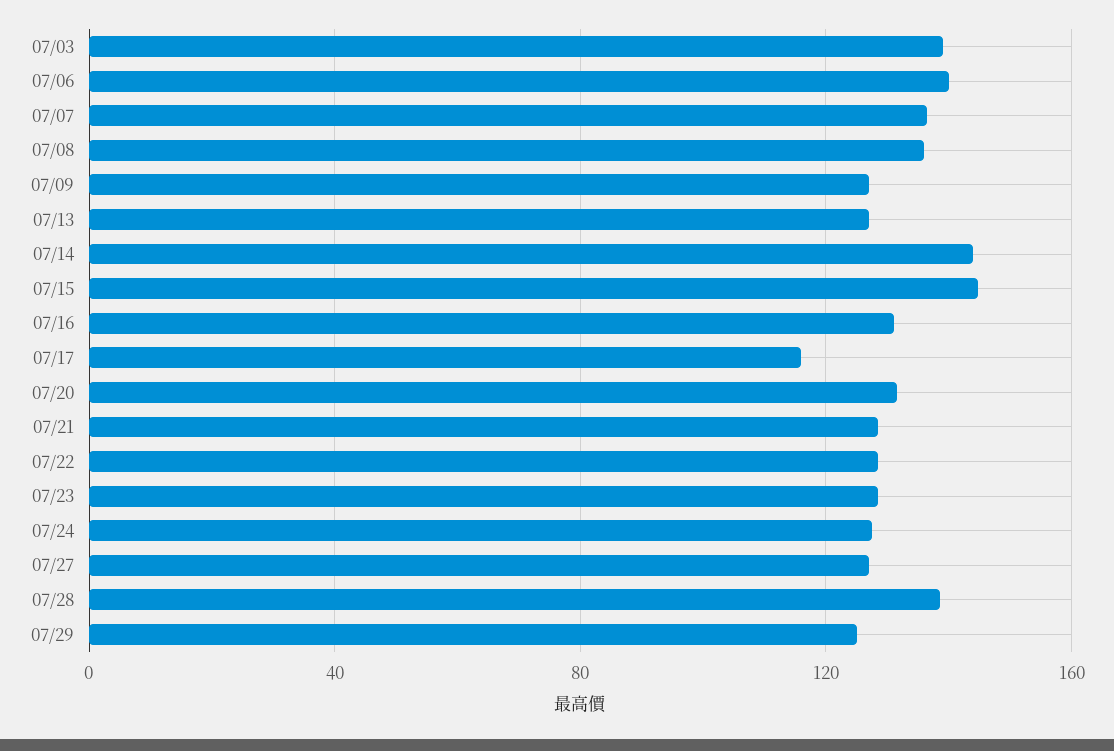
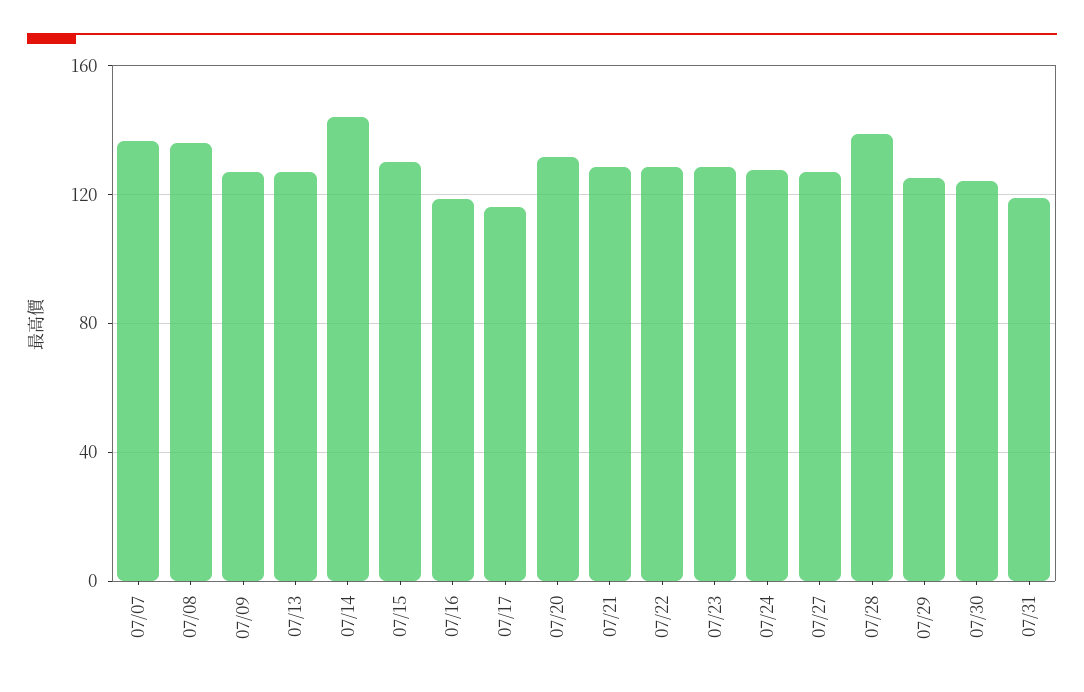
07/03: 140 -> none
07/06: 140 -> none
07/15: 145 -> 130
07/16: 130 -> 120
07/30: none -> 125
07/31: none -> 120

